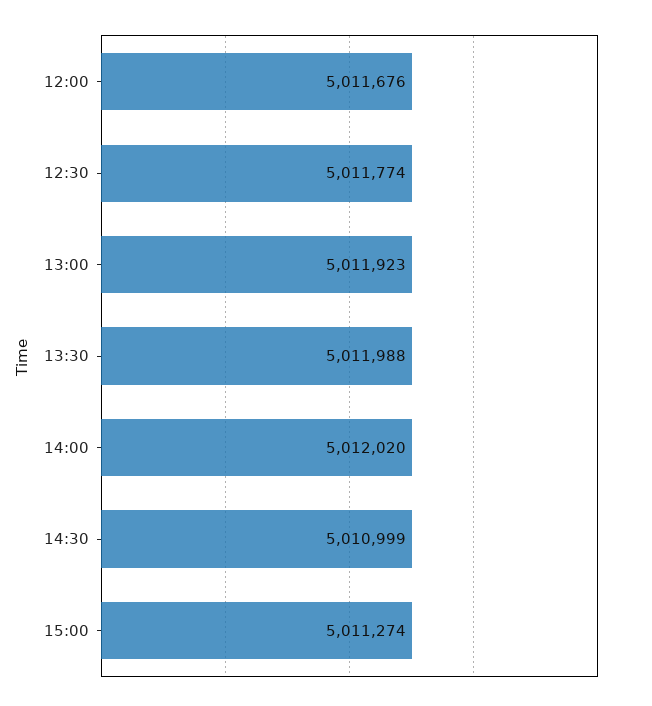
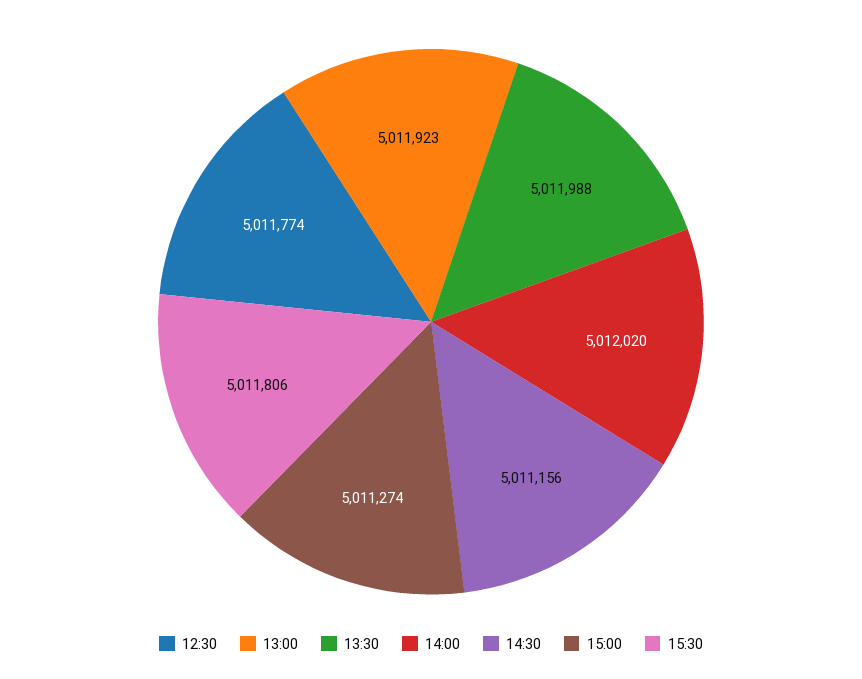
12:00: 5011676 -> none
14:30: 5010999 -> 5011156
15:30: none -> 5011806

